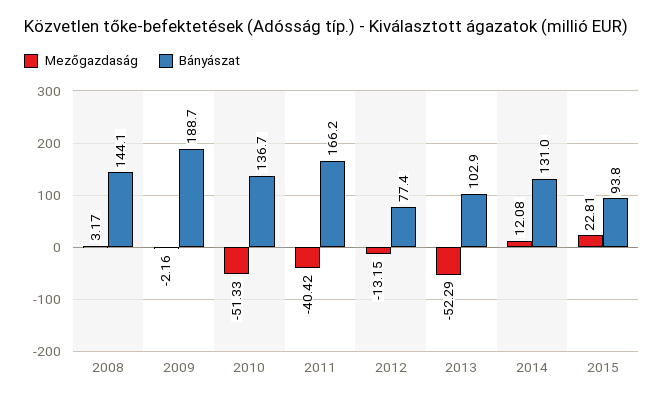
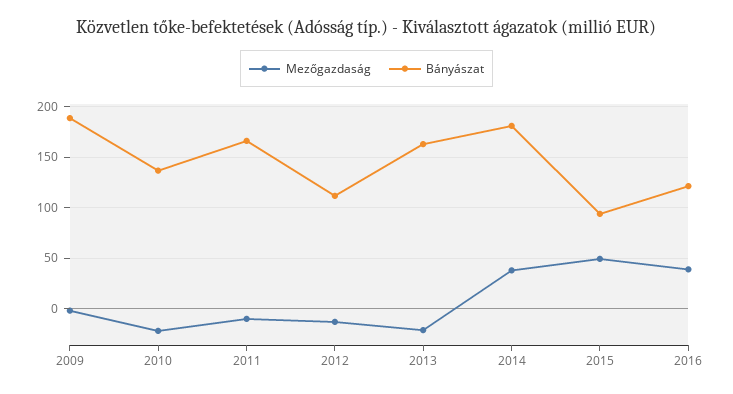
Mezőgazdaság, 2008: 3.17 -> none
Bányászat, 2008: 144.1 -> none
Mezőgazdaság, 2010: -51.33 -> -20
Mezőgazdaság, 2011: -40.42 -> -10
Bányászat, 2012: 77.4 -> 110
Mezőgazdaság, 2013: -52.29 -> -20
Bányászat, 2013: 102.9 -> 160
Mezőgazdaság, 2014: 12.08 -> 40
Bányászat, 2014: 131 -> 180
Mezőgazdaság, 2015: 22.81 -> 50
Mezőgazdaság, 2016: none -> 40
Bányászat, 2016: none -> 120

